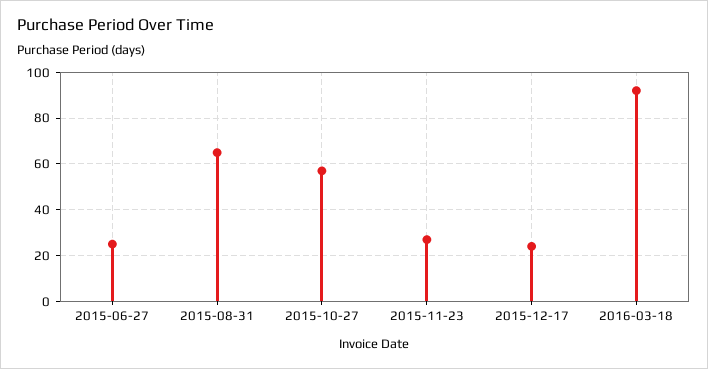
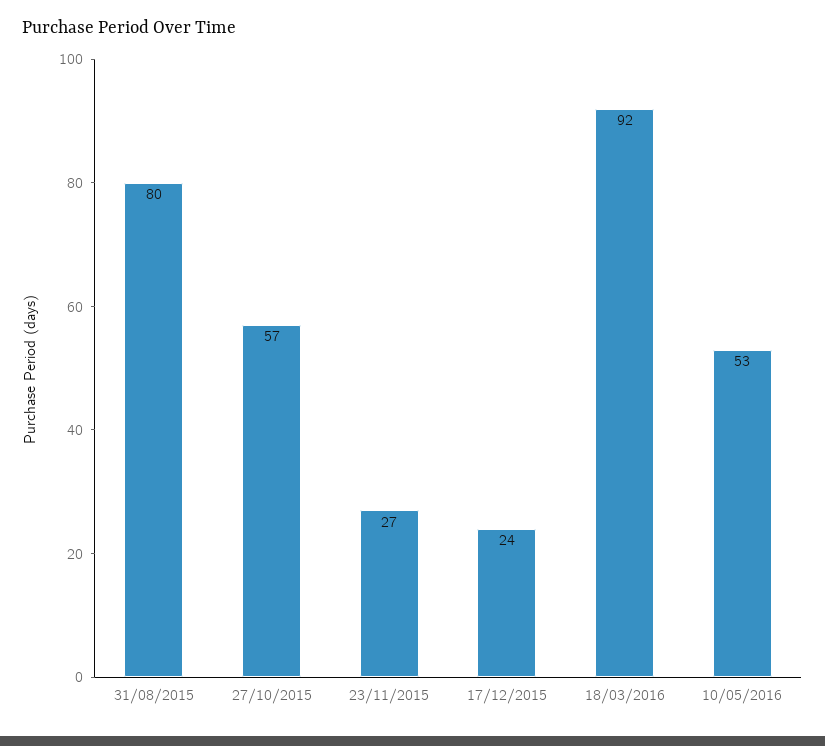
2015-06-27: 25 -> none
2015-08-31: 65 -> 80
10/05/2016: none -> 53

